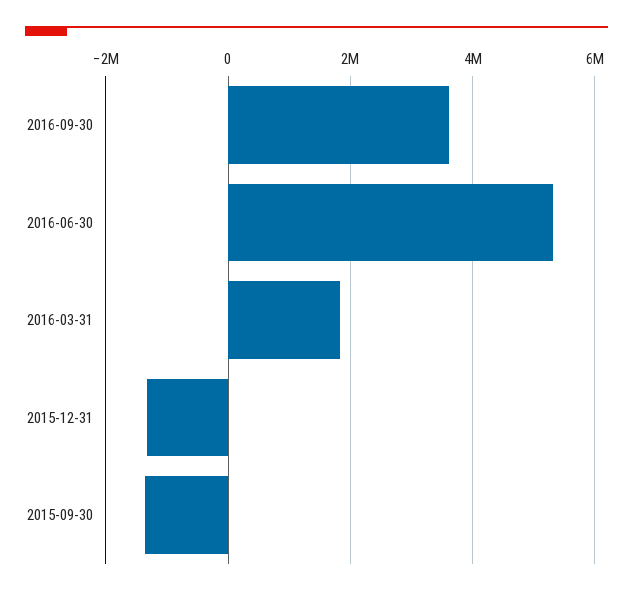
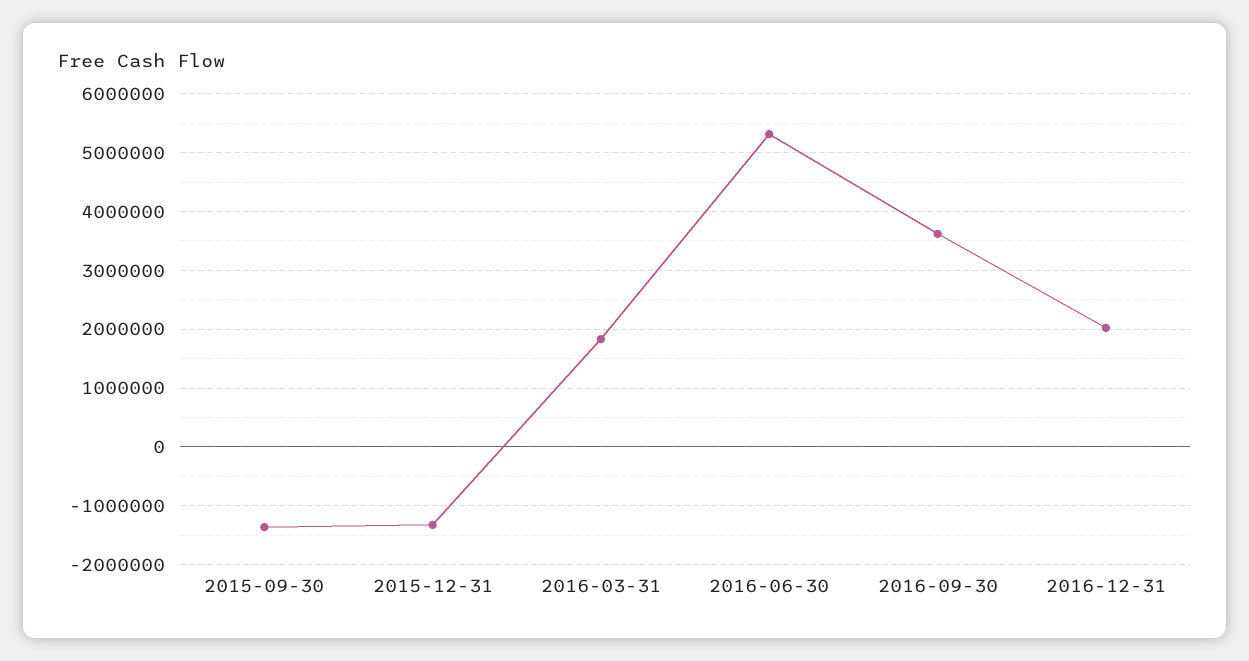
2016-12-31: none -> 2000000

